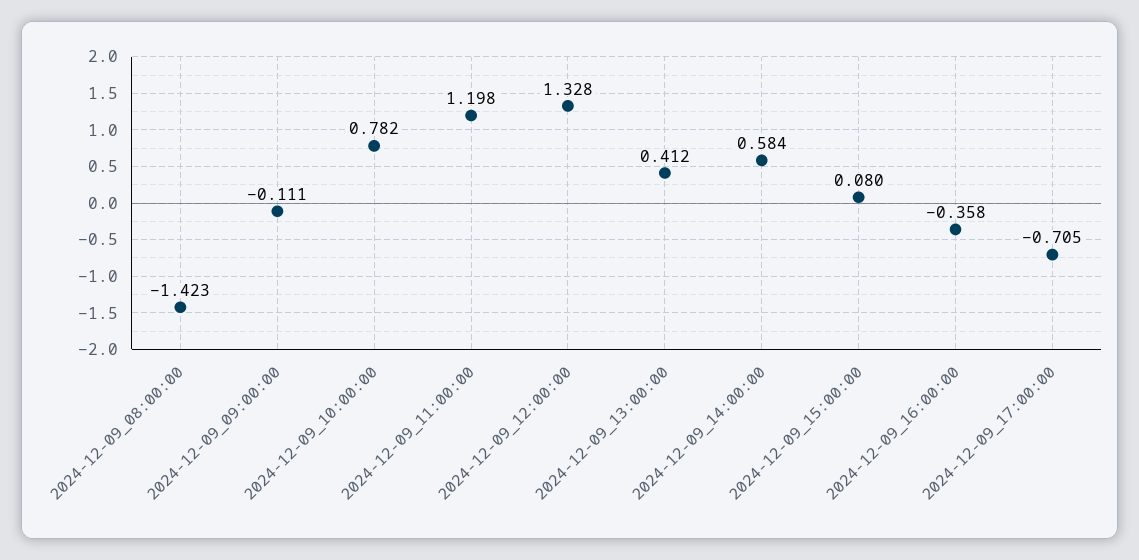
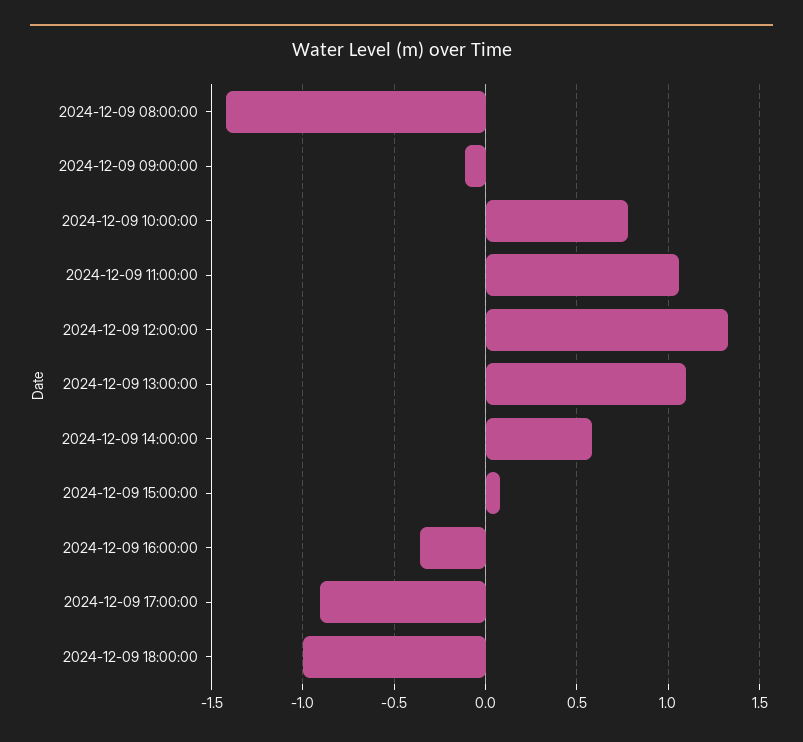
2024-12-09_11:00:00: 1.198 -> 1.05
2024-12-09_13:00:00: 0.412 -> 1.1
2024-12-09_17:00:00: -0.705 -> -0.9
2024-12-09 18:00:00: none -> -1

